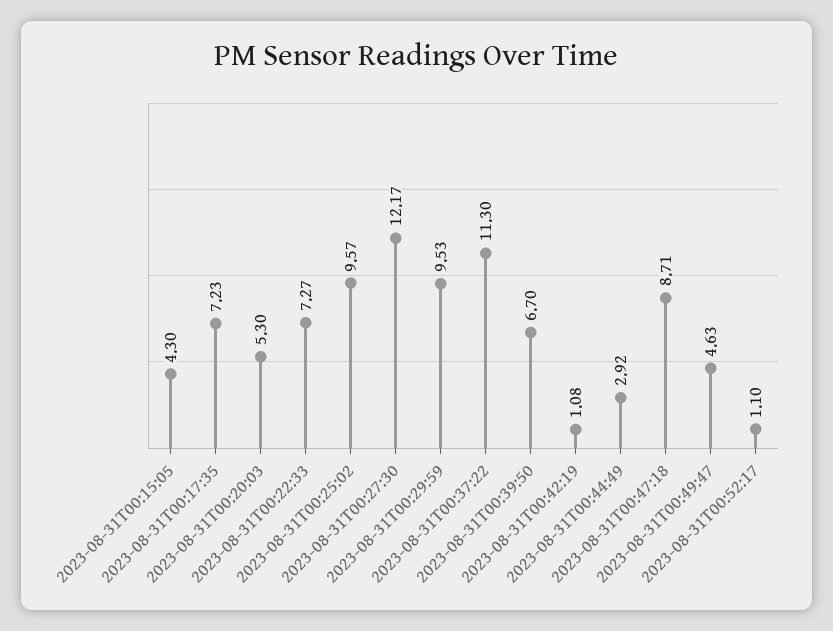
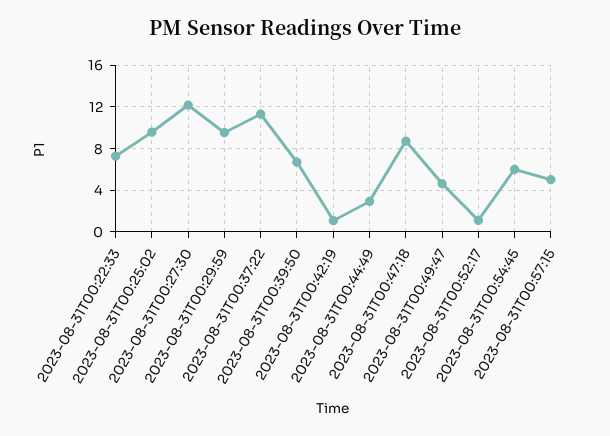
2023-08-31T00:15:05: 4.3 -> none
2023-08-31T00:17:35: 7.23 -> none
2023-08-31T00:20:03: 5.3 -> none
2023-08-31T00:54:45: none -> 6
2023-08-31T00:57:15: none -> 5

